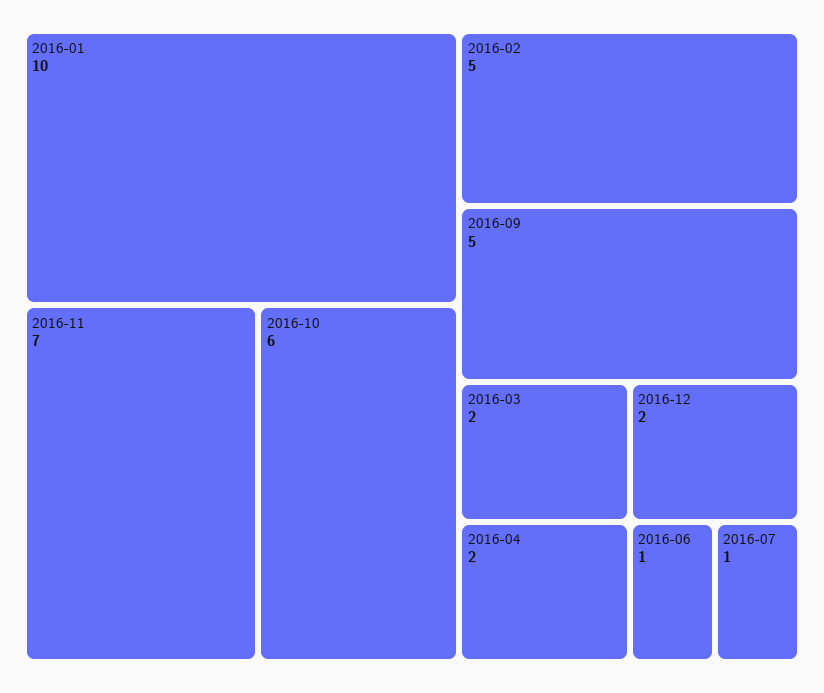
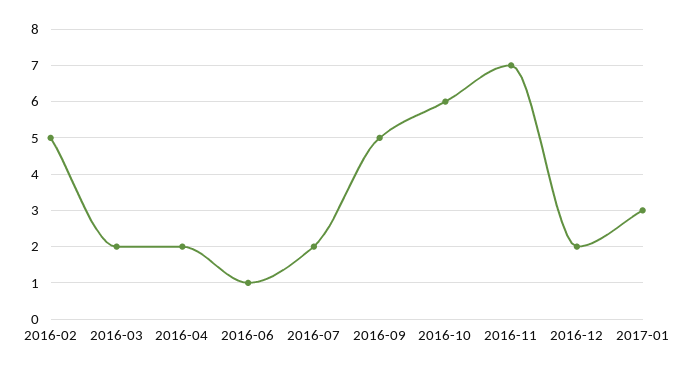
2016-01: 10 -> none
2016-07: 1 -> 2
2017-01: none -> 3

